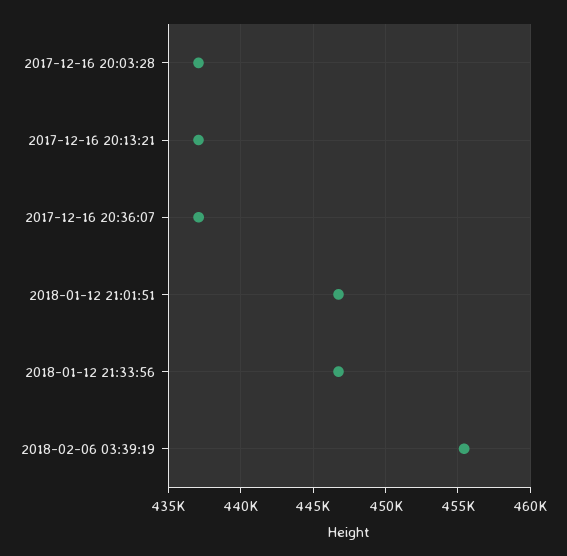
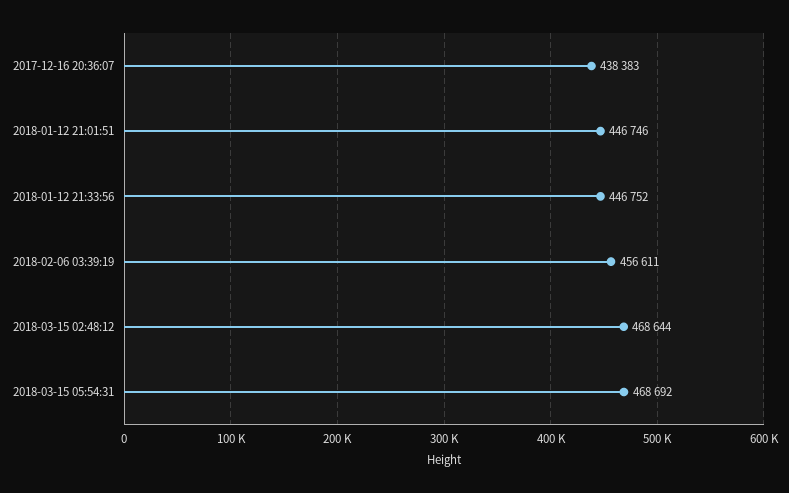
2017-12-16 20:03:28: 437000 -> none
2017-12-16 20:13:21: 437000 -> none
2017-12-16 20:36:07: 437000 -> 438383
2018-02-06 03:39:19: 455500 -> 456611
2018-03-15 02:48:12: none -> 468644
2018-03-15 05:54:31: none -> 468692

